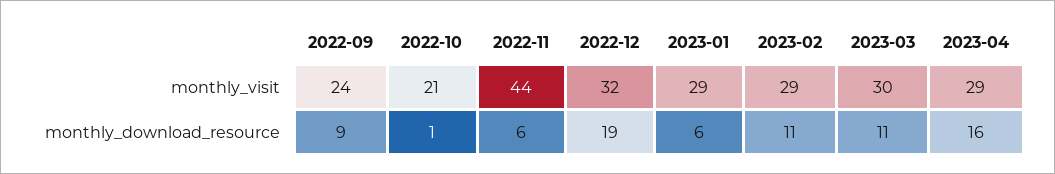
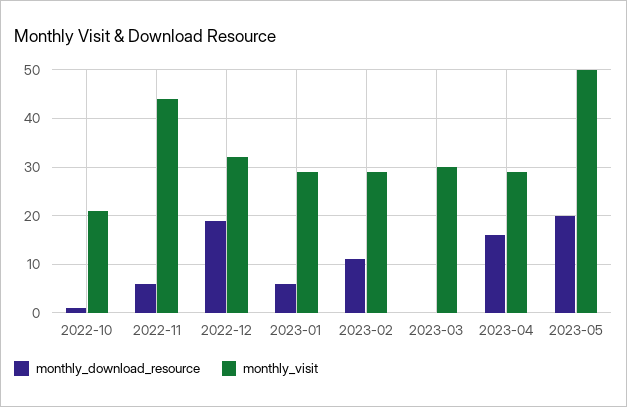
monthly_visit, 2022-09: 24 -> none
monthly_download_resource, 2022-09: 9 -> none
monthly_download_resource, 2023-03: 11 -> 0
monthly_download_resource, 2023-05: none -> 20
monthly_visit, 2023-05: none -> 50

